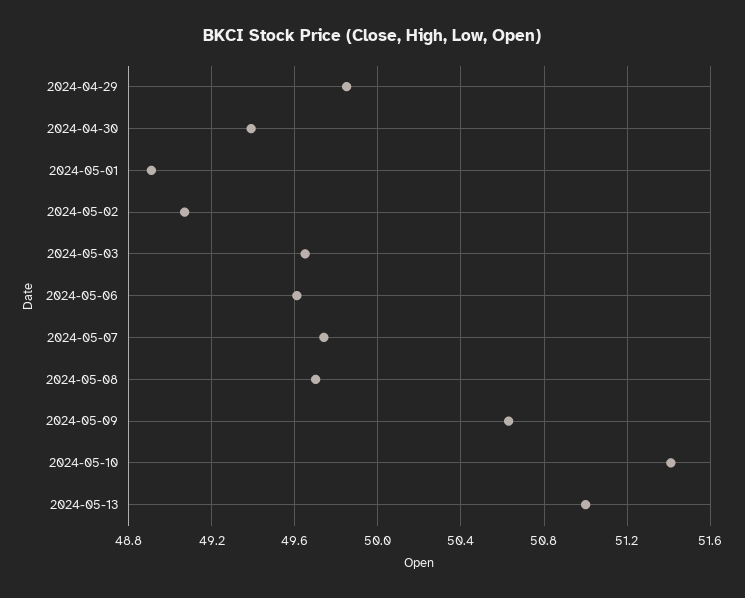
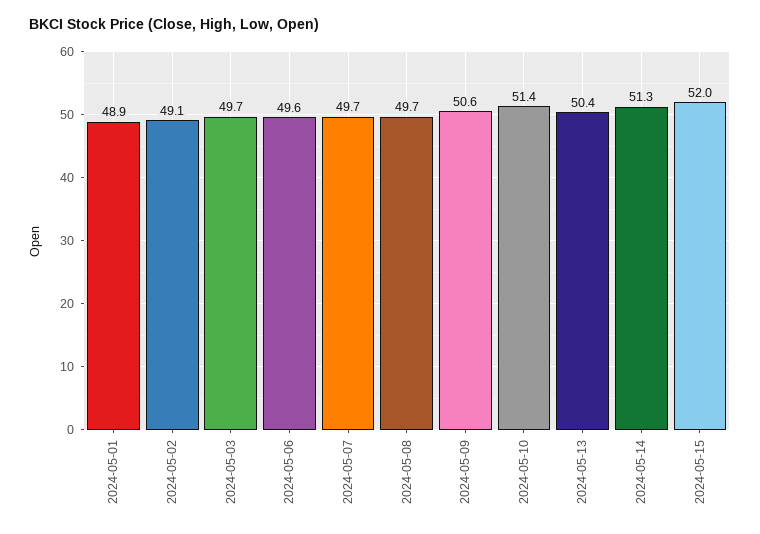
2024-04-29: 49.85 -> none
2024-04-30: 49.4 -> none
2024-05-13: 51 -> 50.4
2024-05-14: none -> 51.3
2024-05-15: none -> 52

